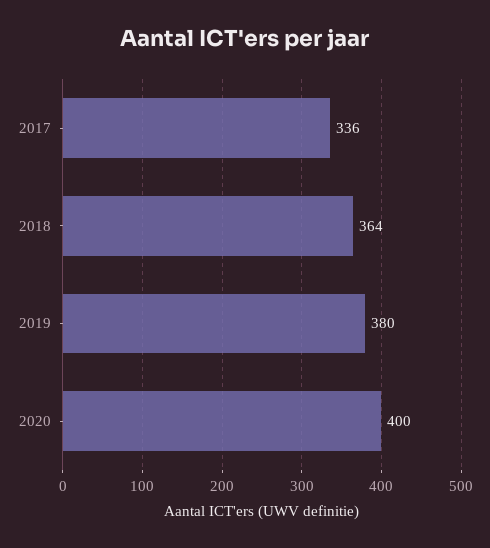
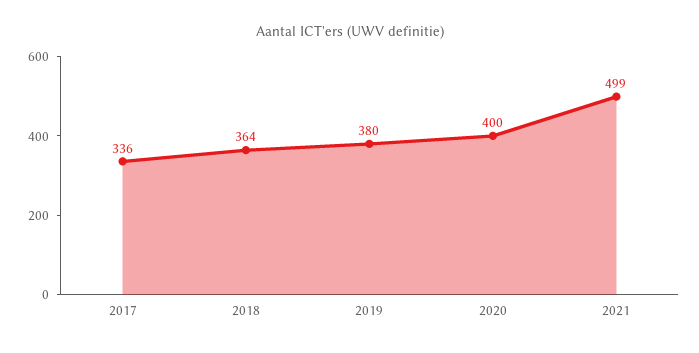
2021: none -> 499

